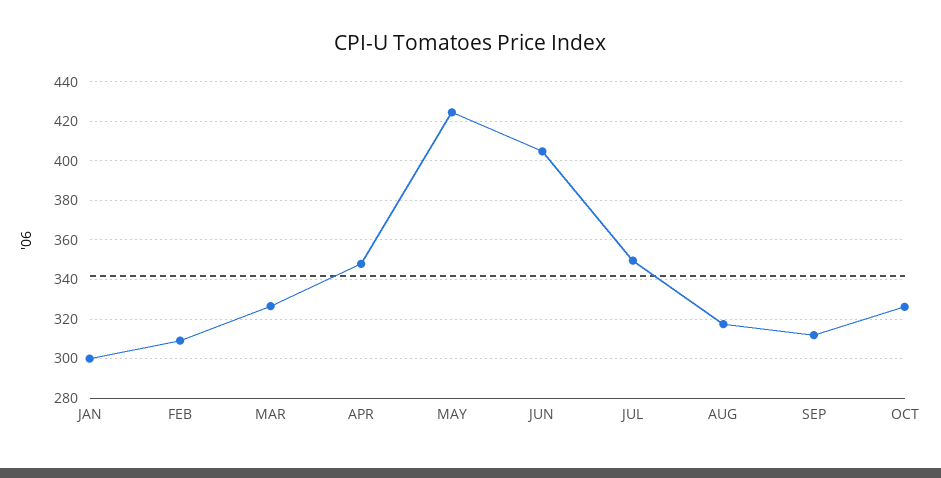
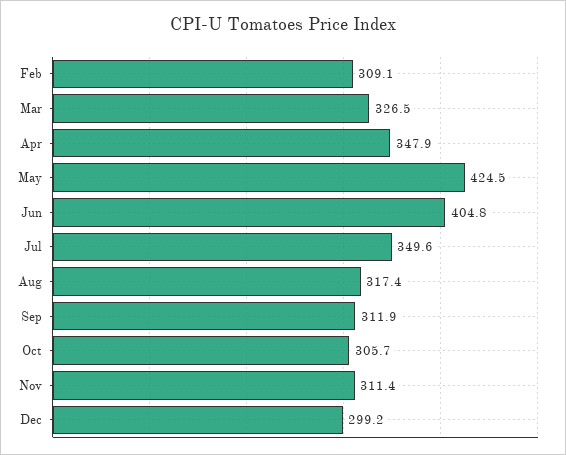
JAN: 300 -> none
OCT: 325 -> 305.7
Nov: none -> 311.4
Dec: none -> 299.2

